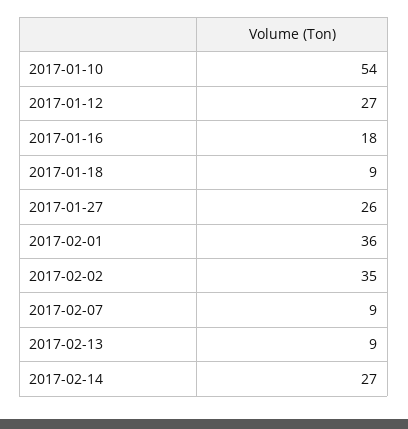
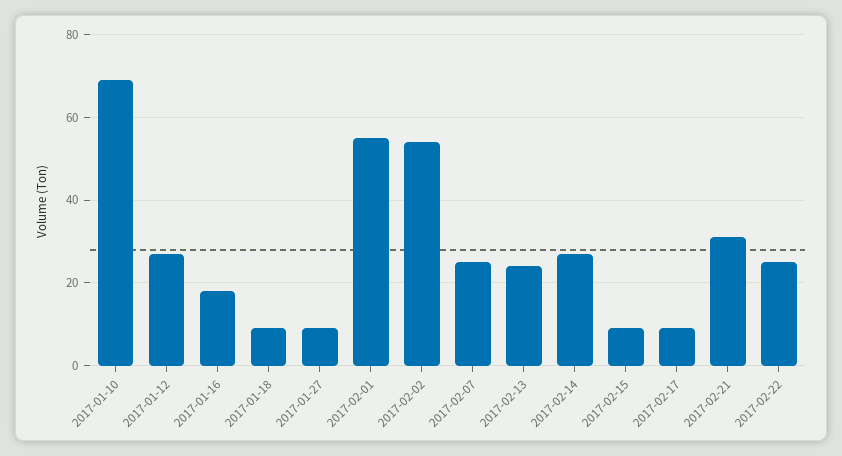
2017-01-10: 54 -> 70
2017-01-27: 26 -> 10
2017-02-01: 36 -> 55
2017-02-02: 35 -> 55
2017-02-07: 9 -> 25
2017-02-13: 9 -> 25
2017-02-15: none -> 10
2017-02-17: none -> 10
2017-02-21: none -> 30
2017-02-22: none -> 25

